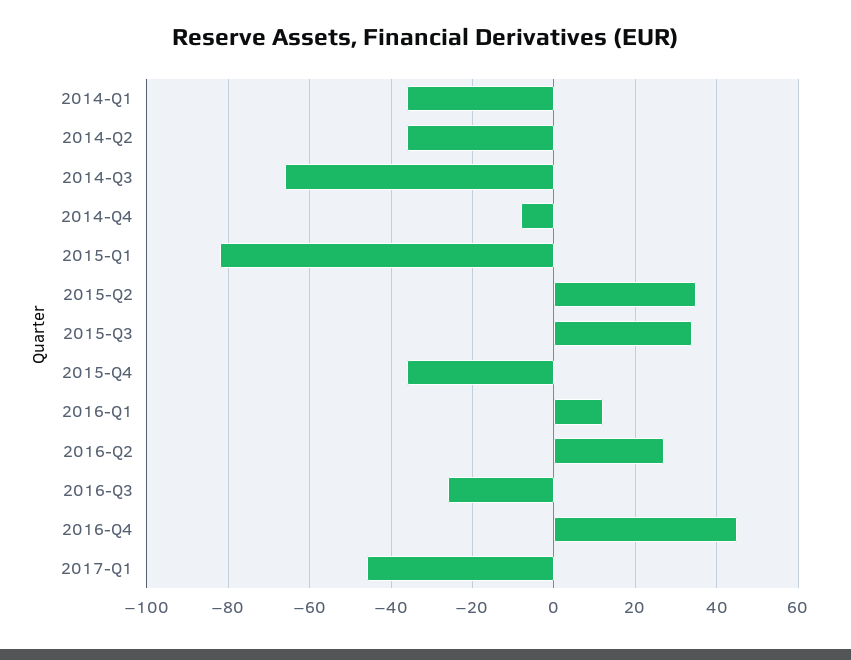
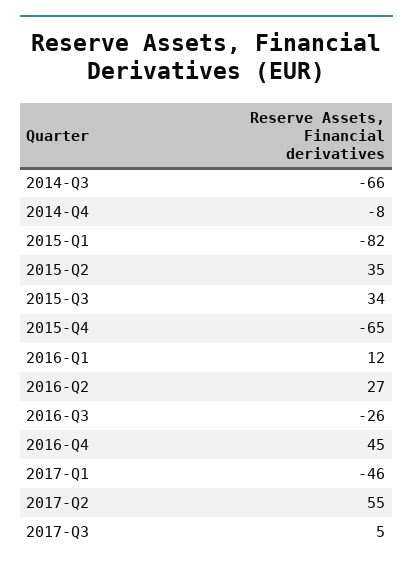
2014-Q1: -35 -> none
2014-Q2: -35 -> none
2015-Q4: -35 -> -65
2017-Q2: none -> 55
2017-Q3: none -> 5

